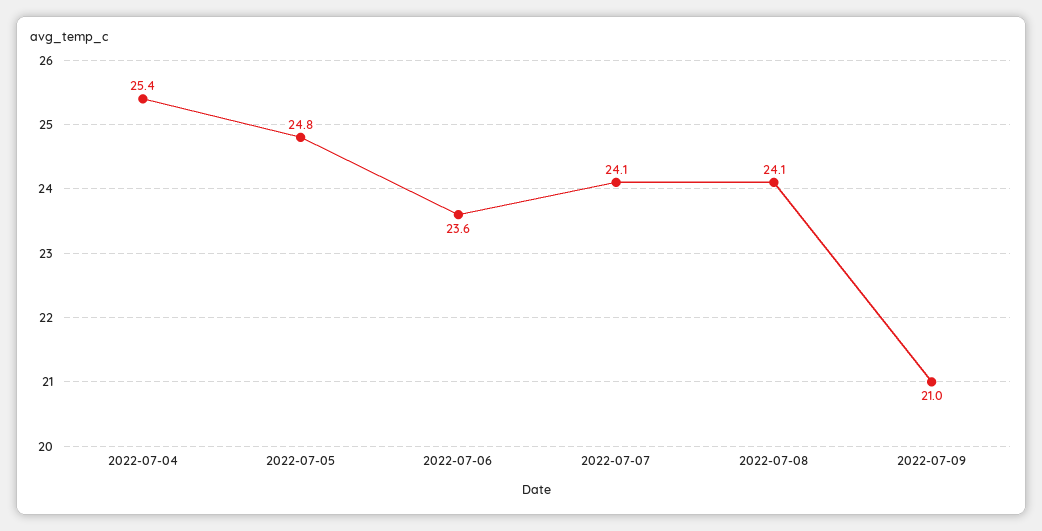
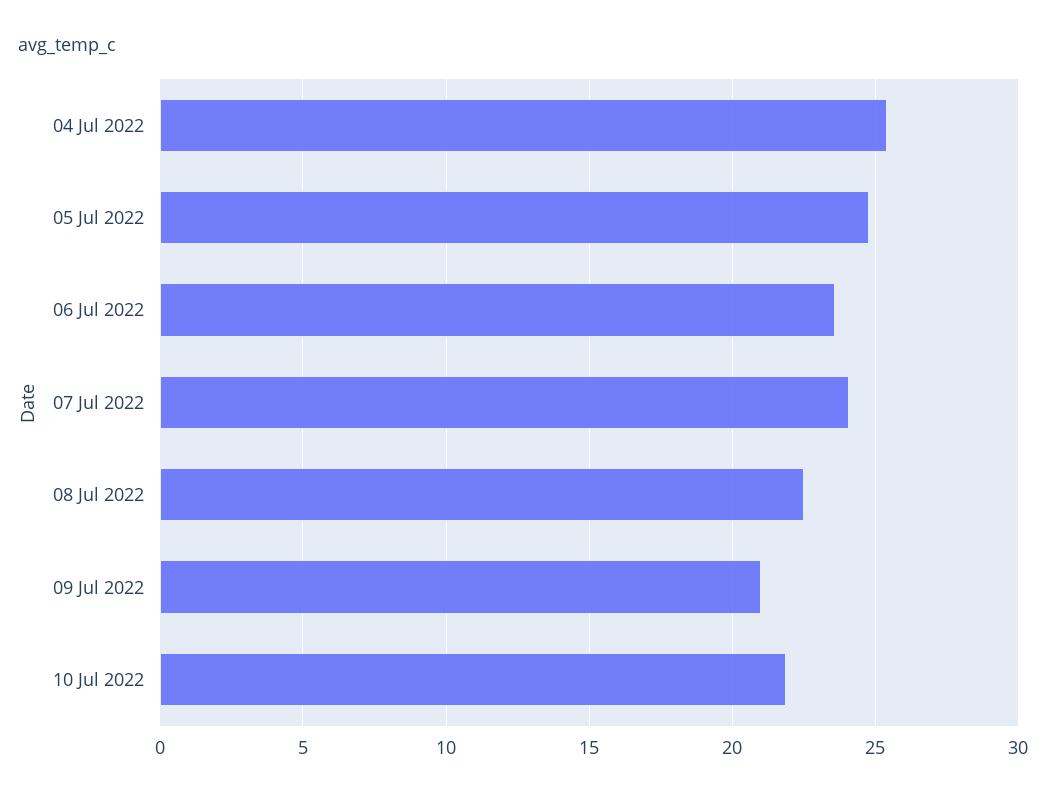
2022-07-08: 24.1 -> 22.5
10 Jul 2022: none -> 22

